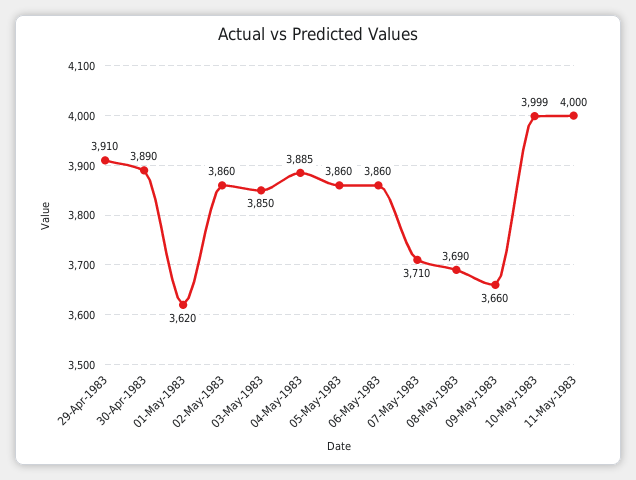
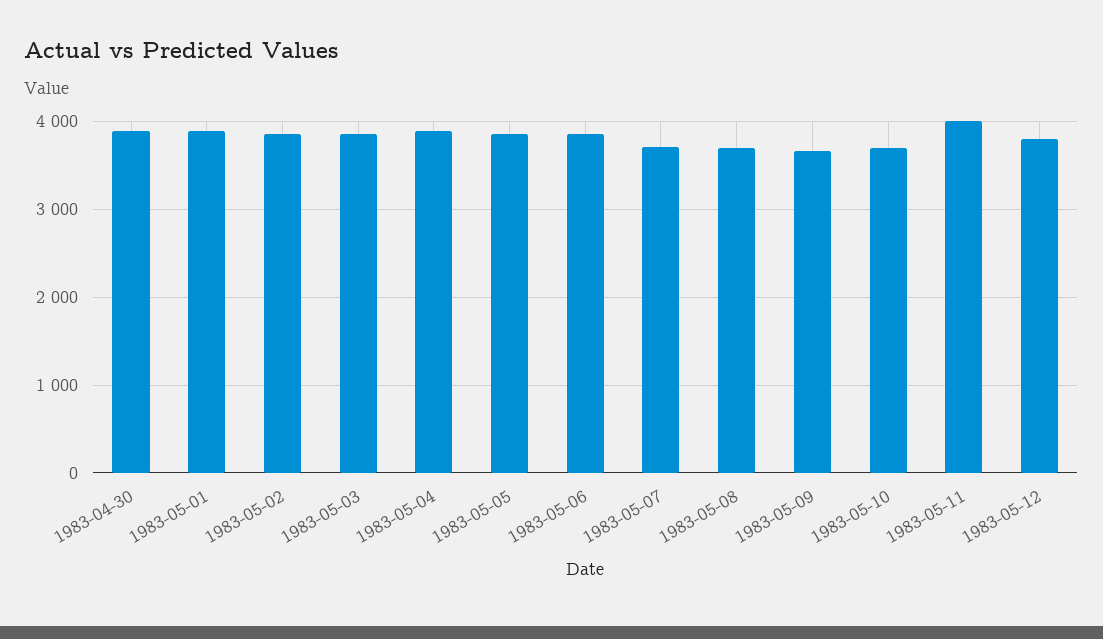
29-Apr-1983: 3910 -> none
01-May-1983: 3620 -> 3900
10-May-1983: 3999 -> 3700
1983-05-12: none -> 3800

